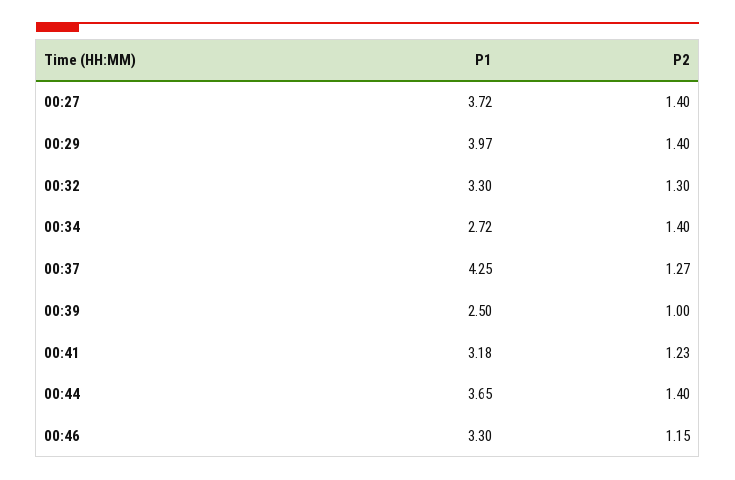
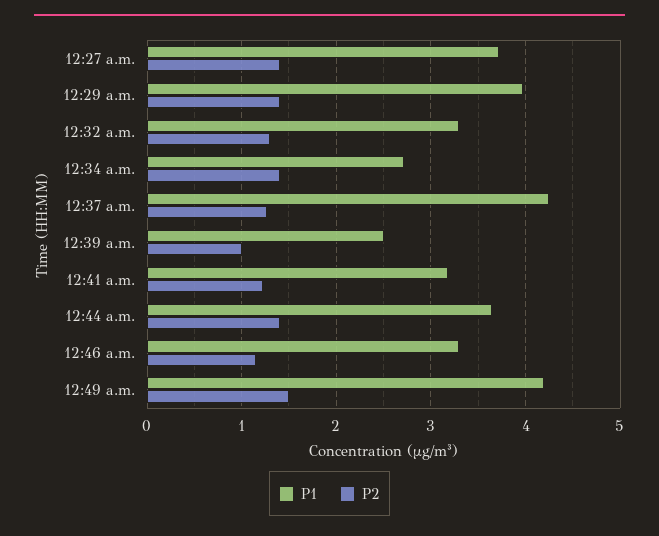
P1, 12:49 a.m.: none -> 4.2
P2, 12:49 a.m.: none -> 1.5

